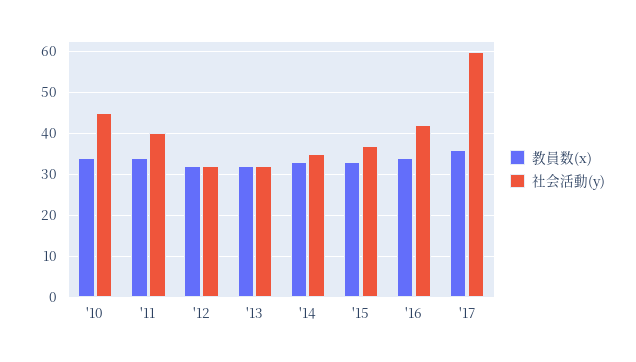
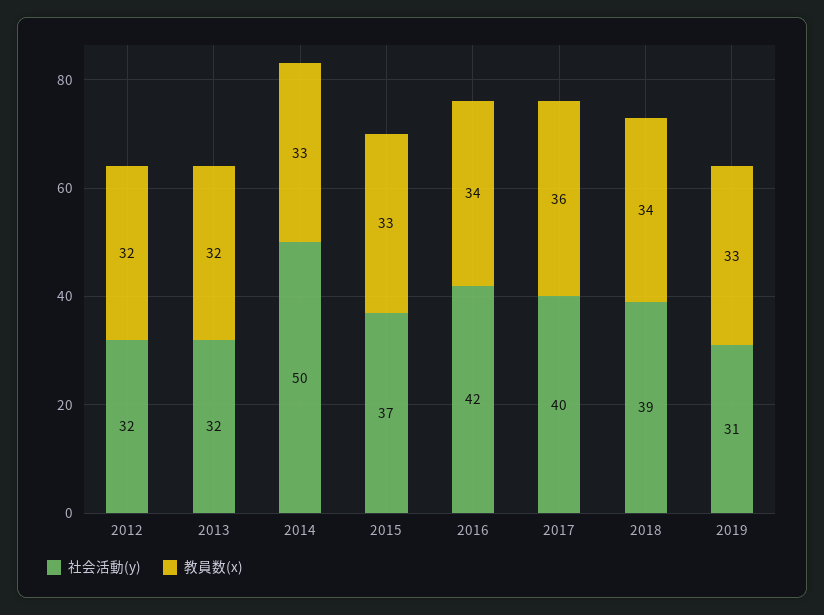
教員数(x), '10: 35 -> none
社会活動(y), '10: 45 -> none
教員数(x), '11: 35 -> none
社会活動(y), '11: 40 -> none
社会活動(y), '14: 35 -> 50
社会活動(y), '17: 60 -> 40
社会活動(y), 2018: none -> 39
教員数(x), 2018: none -> 34
社会活動(y), 2019: none -> 31
教員数(x), 2019: none -> 33

